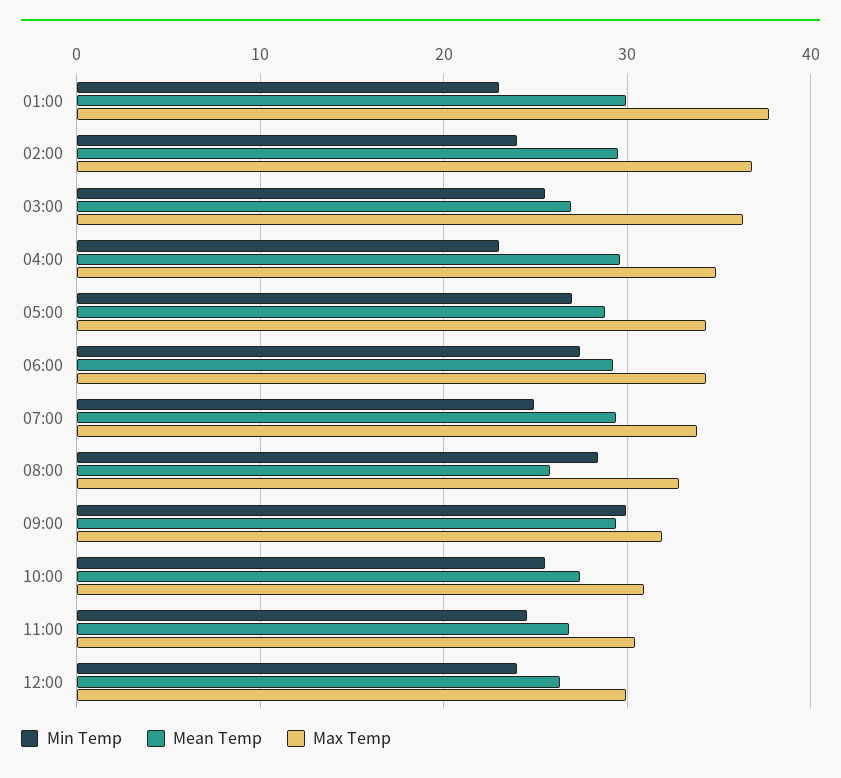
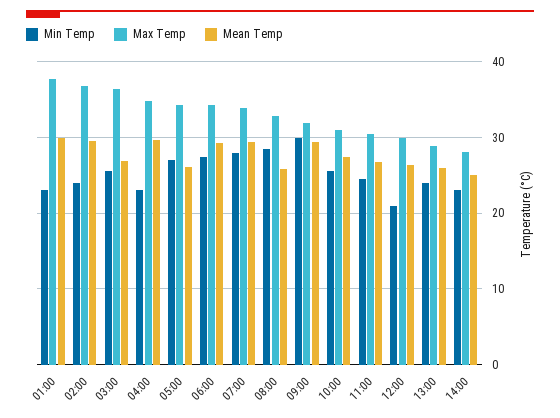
Mean Temp, 05:00: 29 -> 26
Min Temp, 07:00: 25 -> 28
Min Temp, 12:00: 24 -> 21
Min Temp, 13:00: none -> 24
Max Temp, 13:00: none -> 29
Mean Temp, 13:00: none -> 26
Min Temp, 14:00: none -> 23
Max Temp, 14:00: none -> 28
Mean Temp, 14:00: none -> 25

